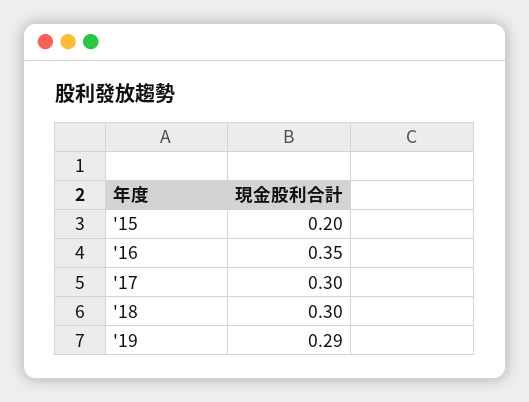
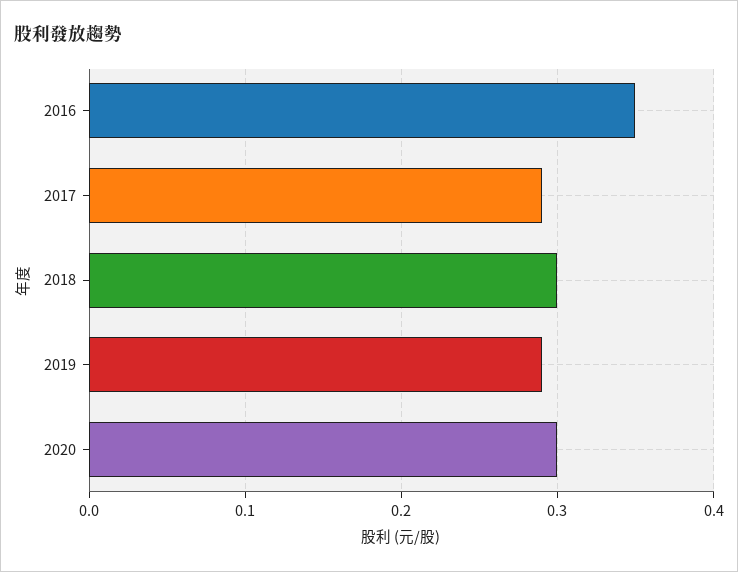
'15: 0.2 -> none
'17: 0.3 -> 0.29
2020: none -> 0.3

